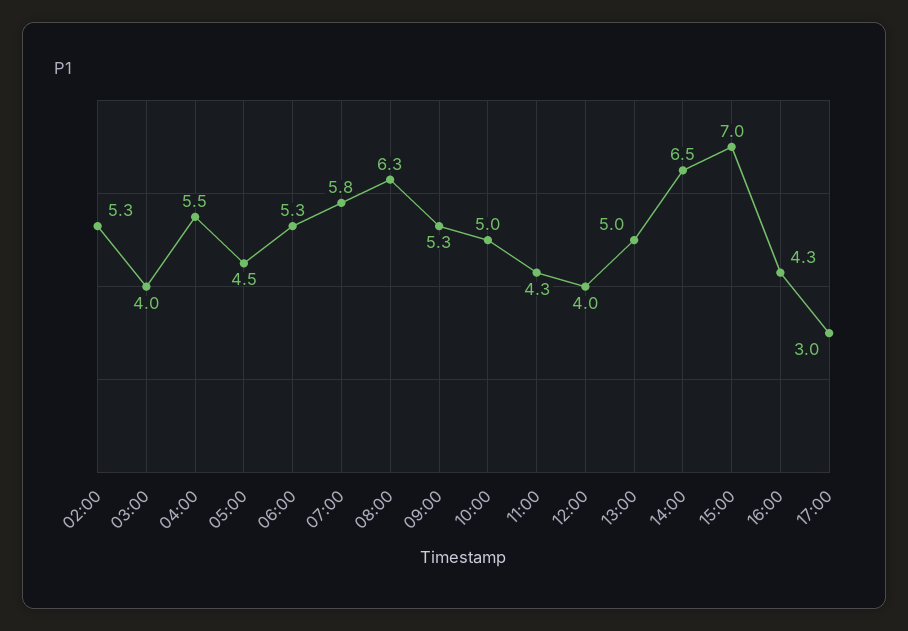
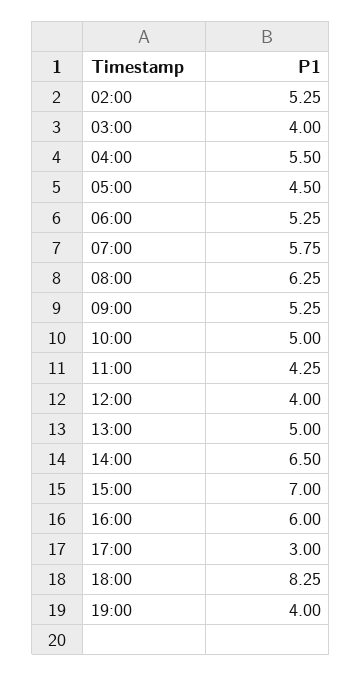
16:00: 4.3 -> 6
18:00: none -> 8.25
19:00: none -> 4

